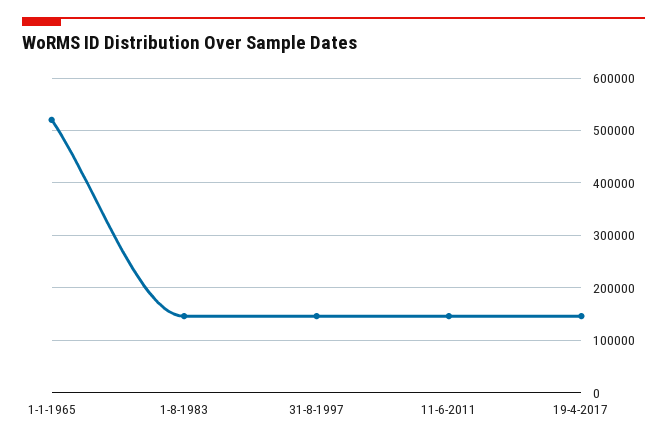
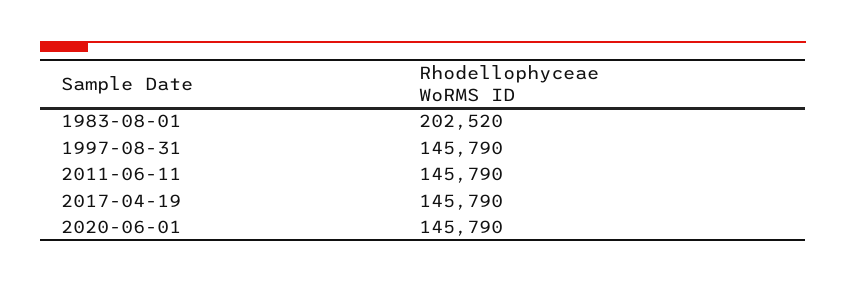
1-1-1965: 520000 -> none
1-8-1983: 140000 -> 202520
2020-06-01: none -> 145790

